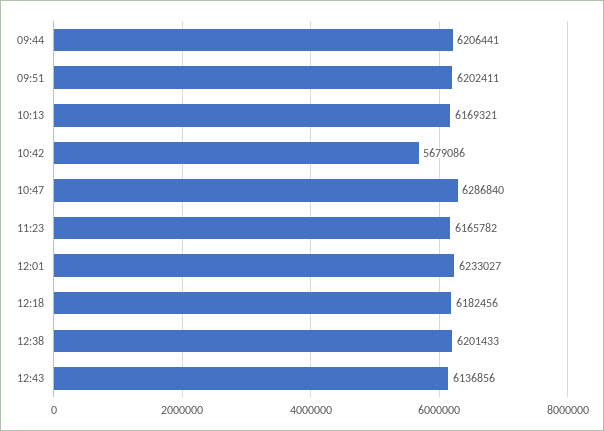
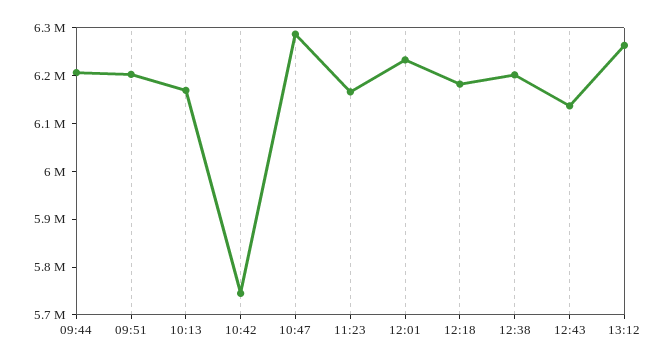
10:42: 5679086 -> 5740000
13:12: none -> 6260000

